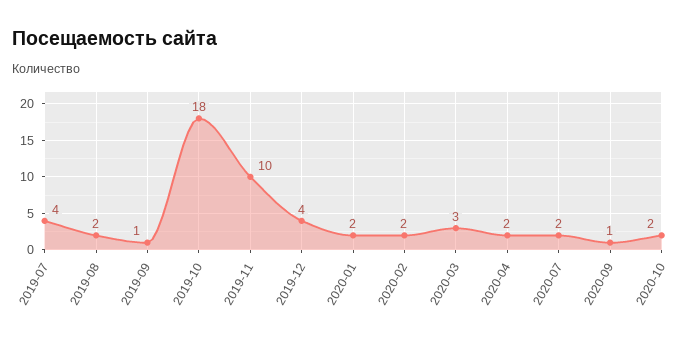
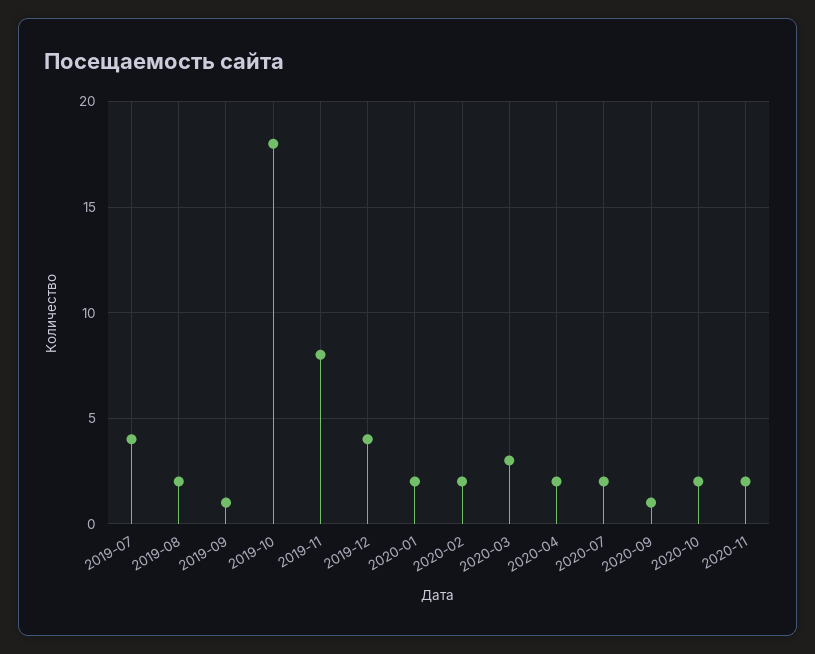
2019-11: 10 -> 8
2020-11: none -> 2

